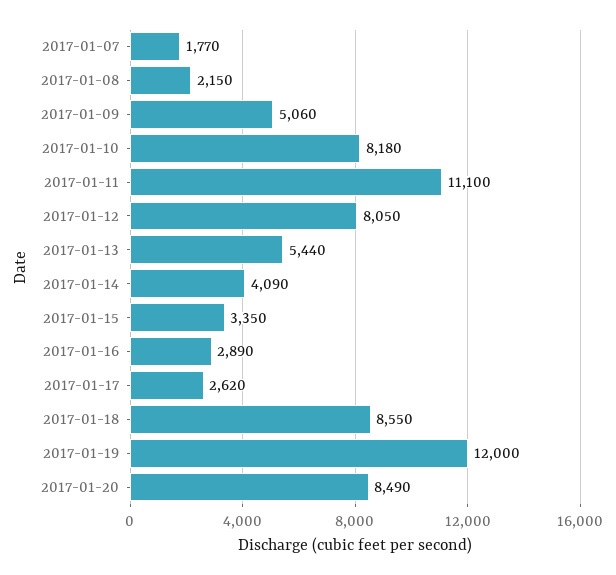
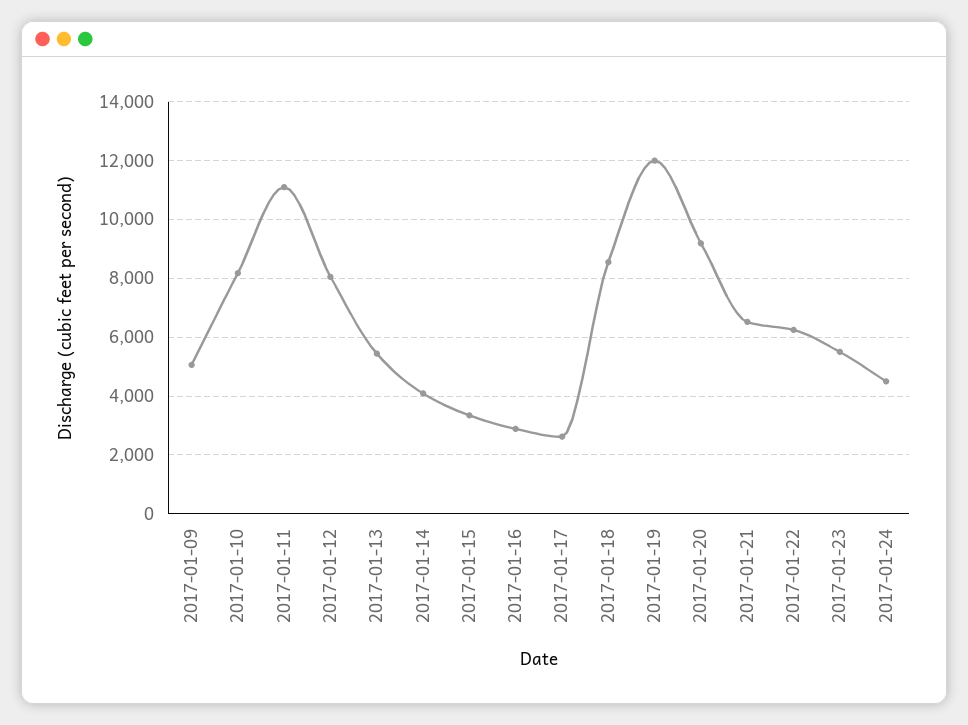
2017-01-07: 1770 -> none
2017-01-08: 2150 -> none
2017-01-20: 8490 -> 9250
2017-01-21: none -> 6500
2017-01-22: none -> 6250
2017-01-23: none -> 5500
2017-01-24: none -> 4500

